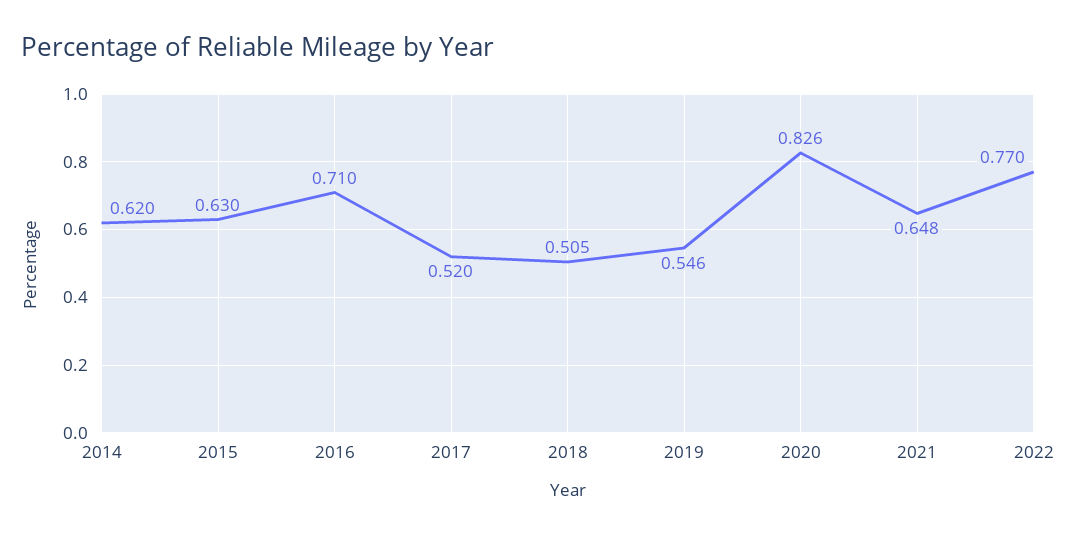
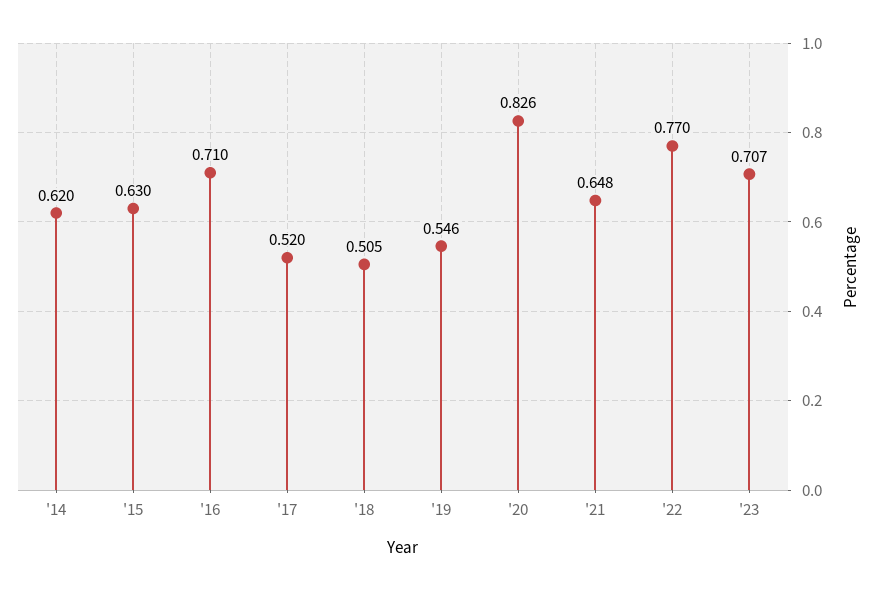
'23: none -> 0.707

